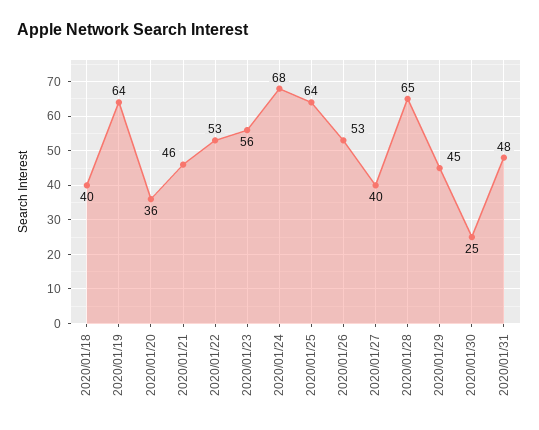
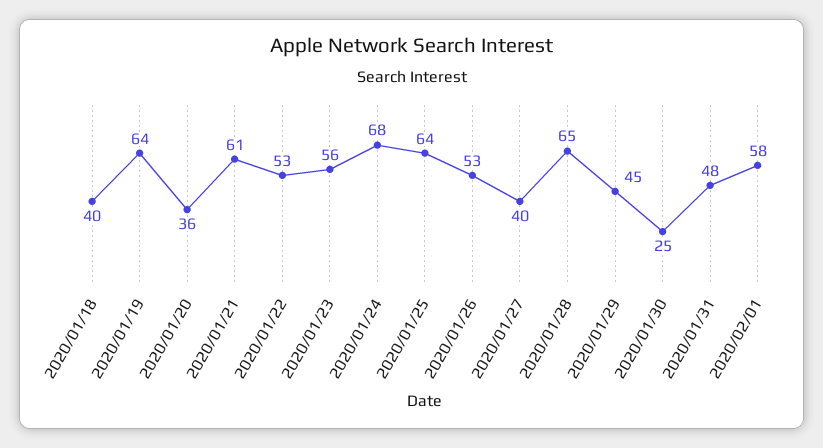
2020/01/21: 46 -> 61
2020/02/01: none -> 58

